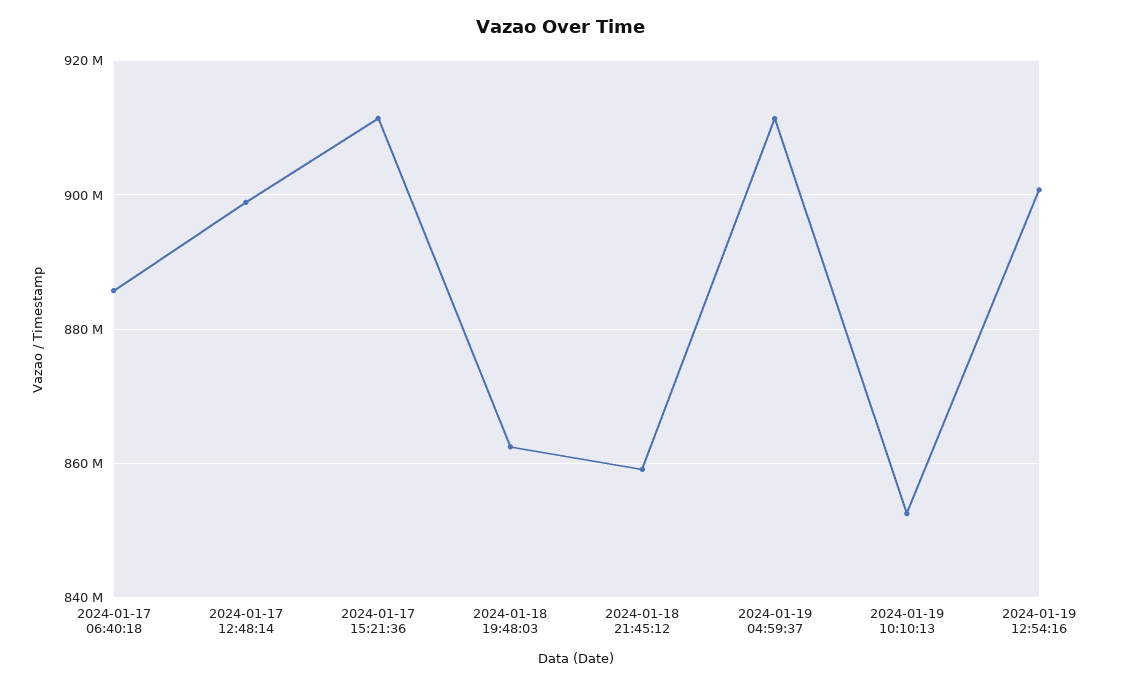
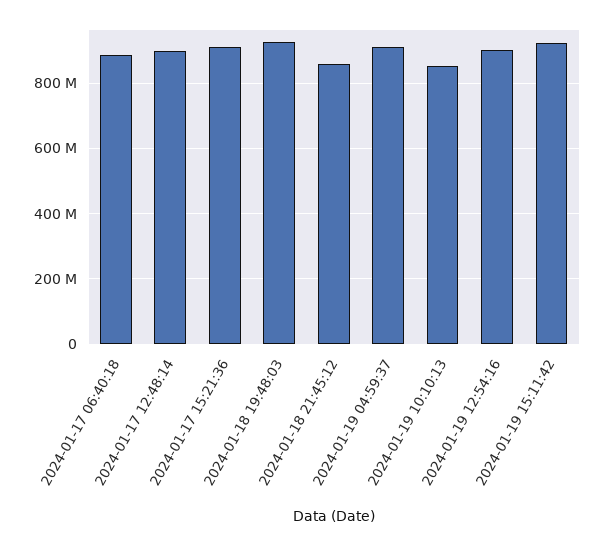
2024-01-18 19:48:03: 862000000 -> 920000000
2024-01-19 15:11:42: none -> 920000000

